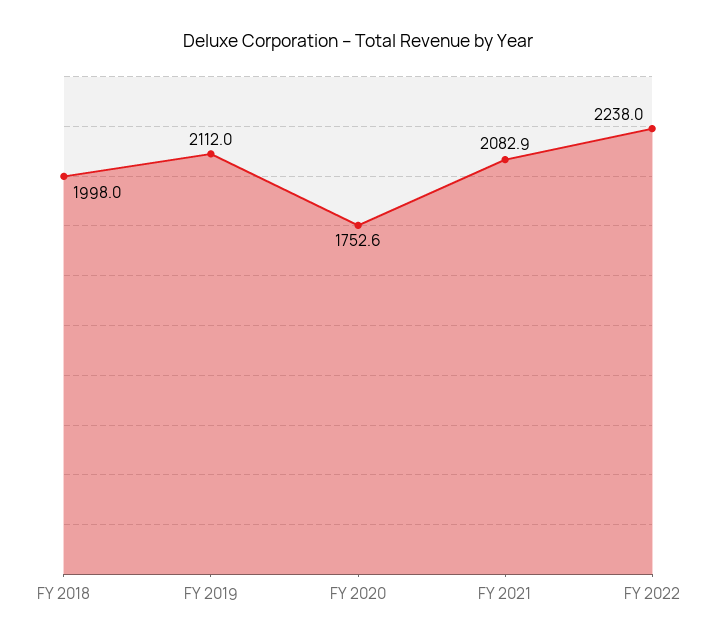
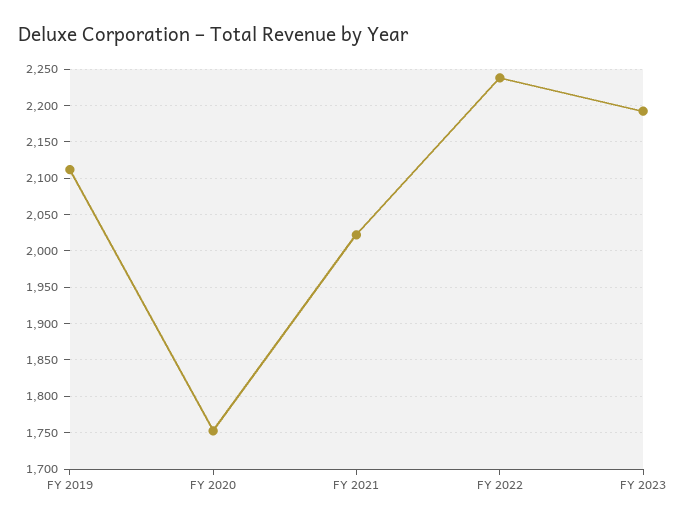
FY 2018: 1998 -> none
FY 2021: 2082.9 -> 2020
FY 2023: none -> 2190

